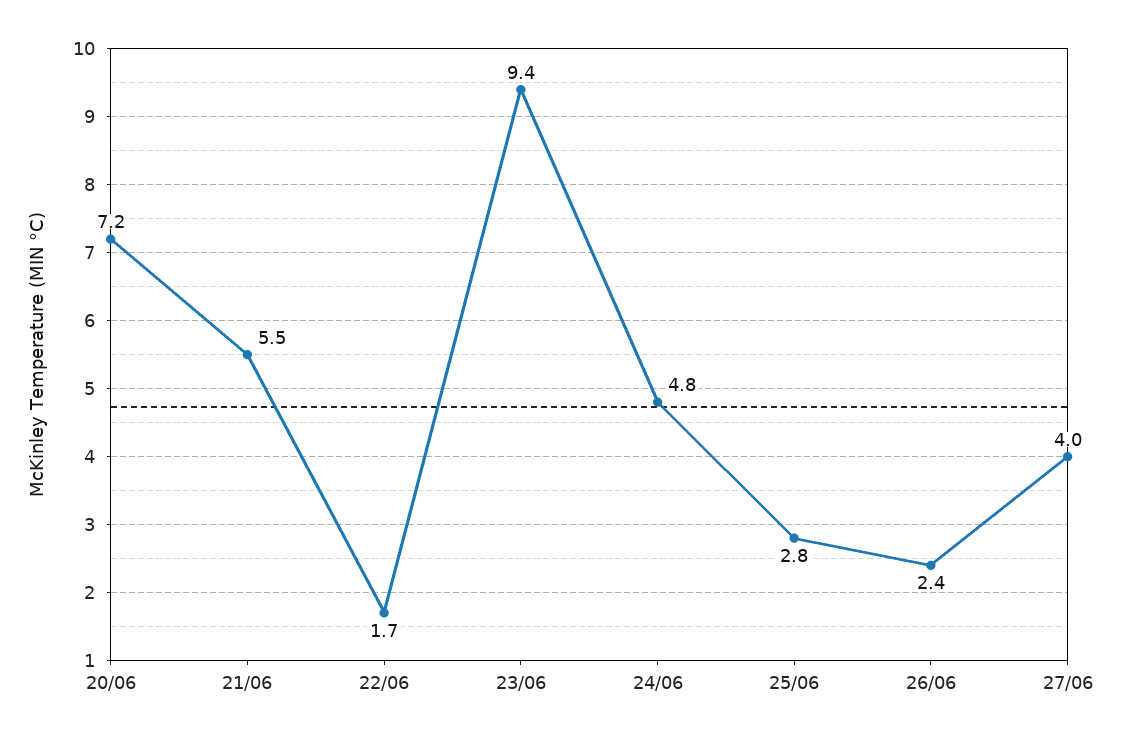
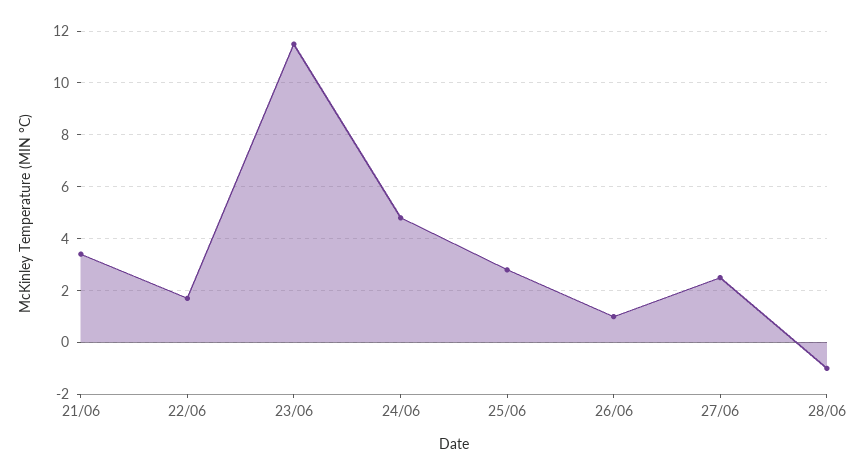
20/06: 7.2 -> none
21/06: 5.5 -> 3.5
23/06: 9.4 -> 11.5
26/06: 2.4 -> 1
27/06: 4 -> 2.5
28/06: none -> -1

